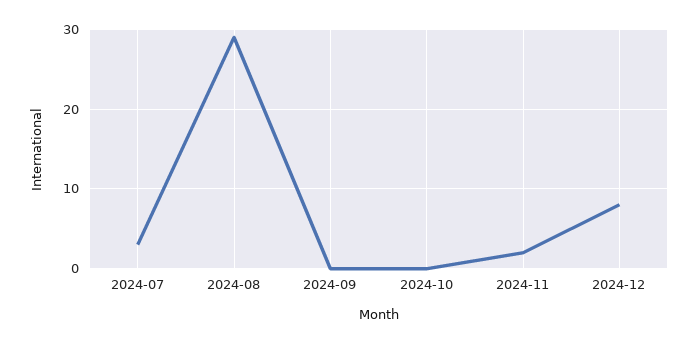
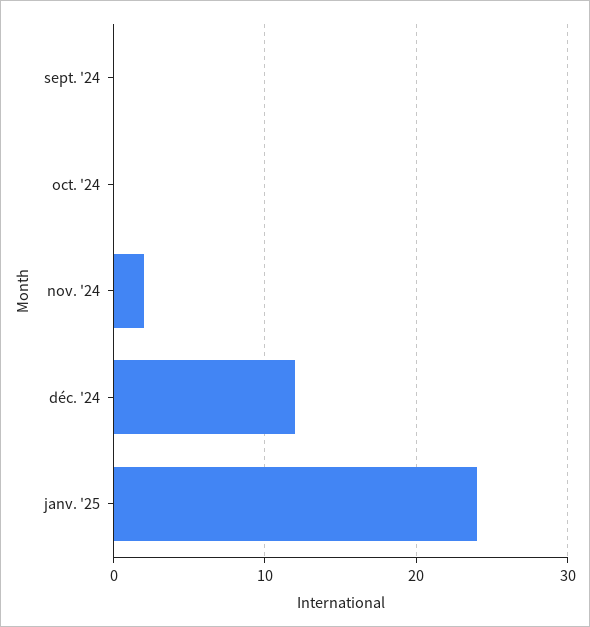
2024-07: 3 -> none
2024-08: 29 -> none
2024-12: 8 -> 12
janv. '25: none -> 24

